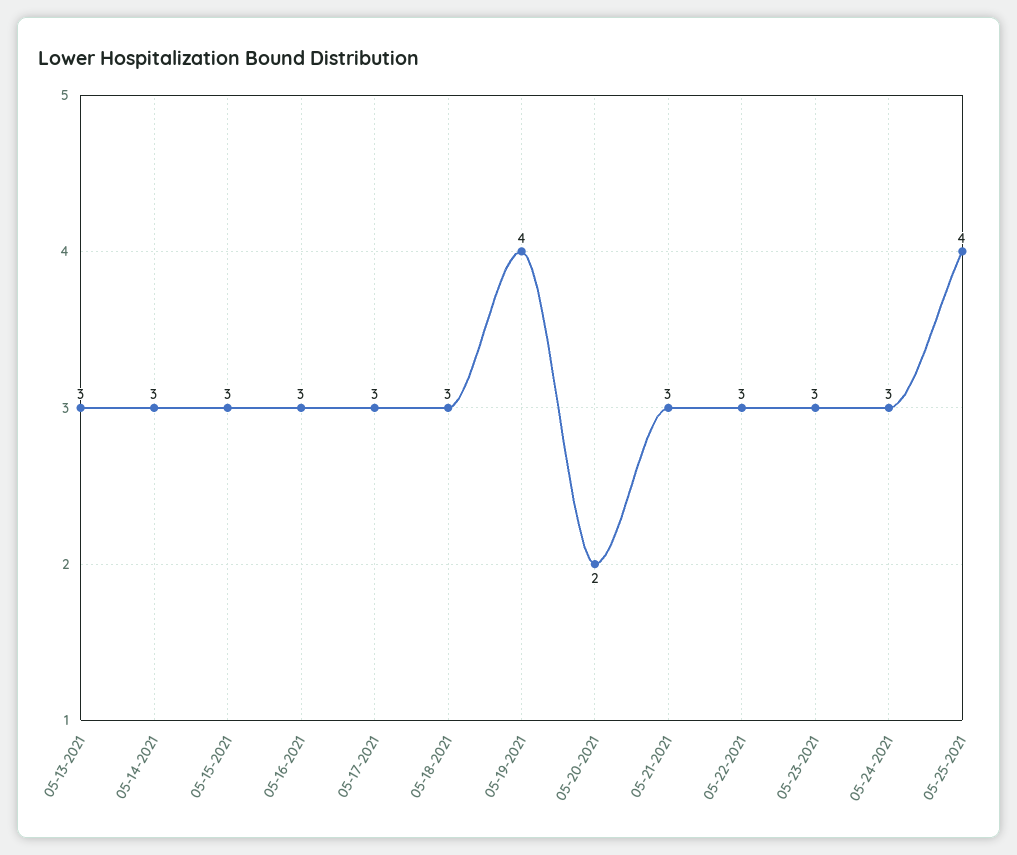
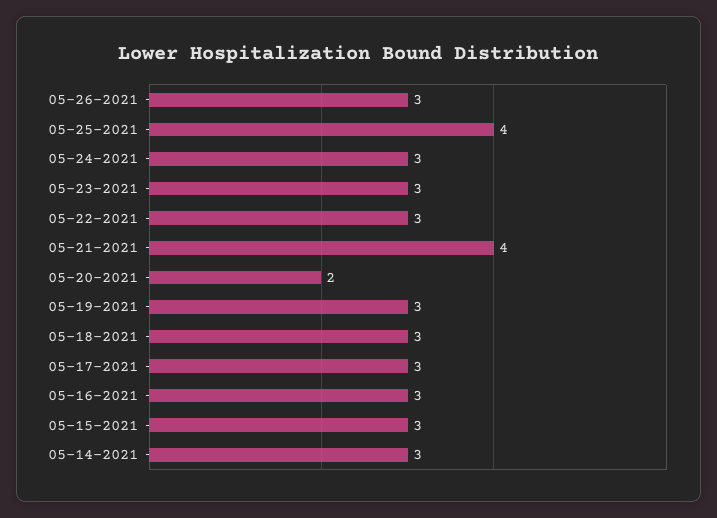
05-13-2021: 3 -> none
05-19-2021: 4 -> 3
05-21-2021: 3 -> 4
05-26-2021: none -> 3

